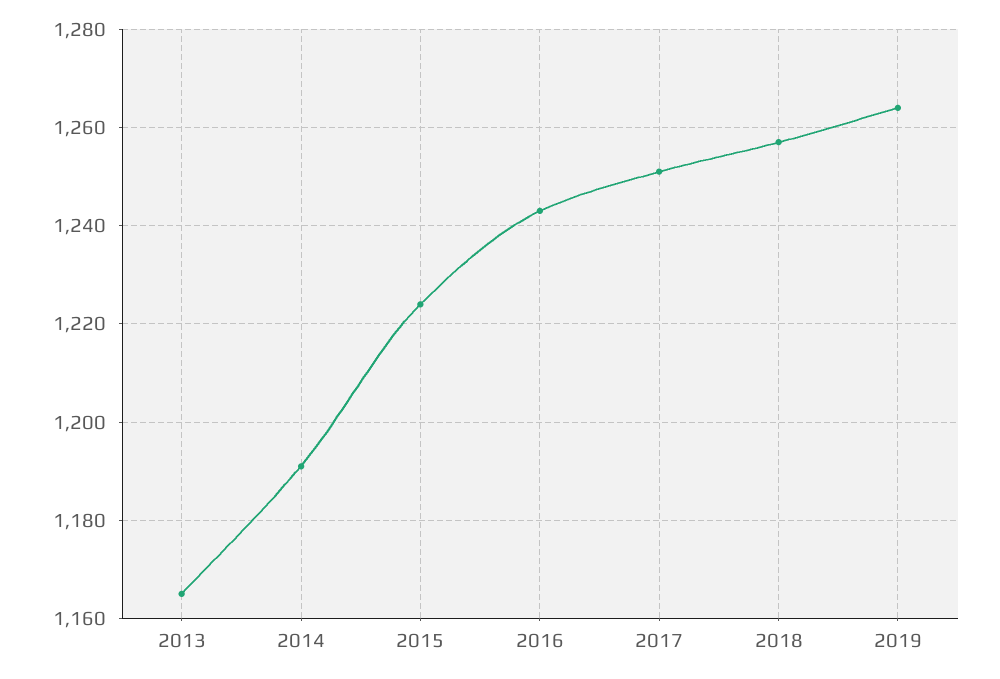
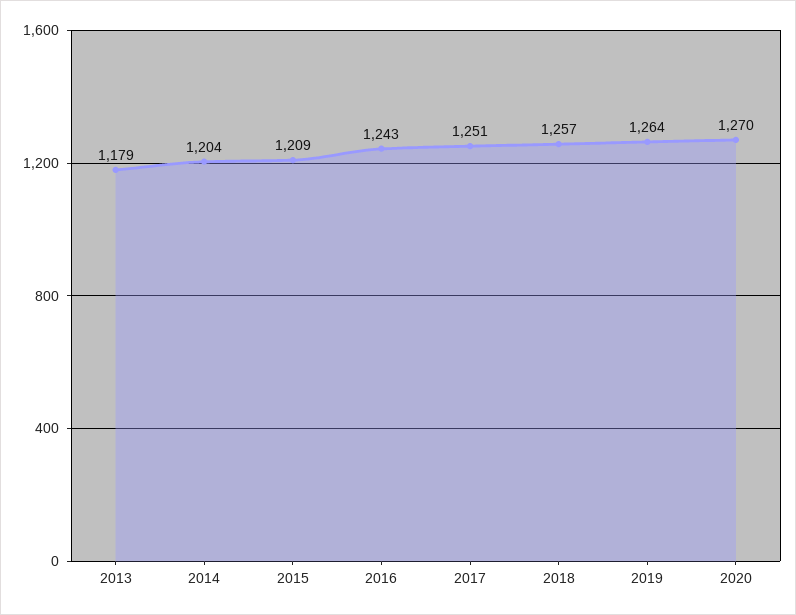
2013: 1165 -> 1179
2014: 1190 -> 1204
2015: 1225 -> 1209
2020: none -> 1270

